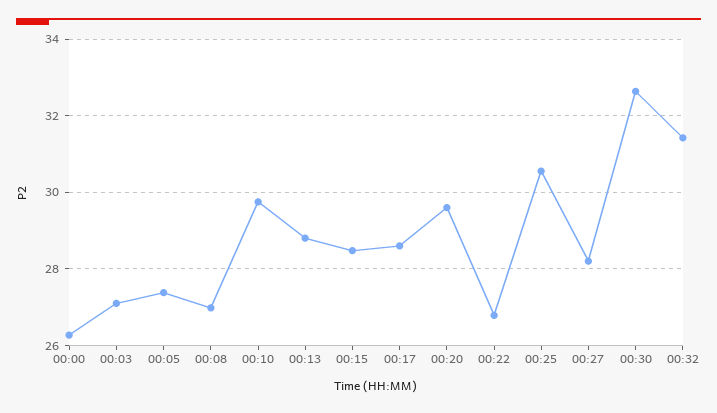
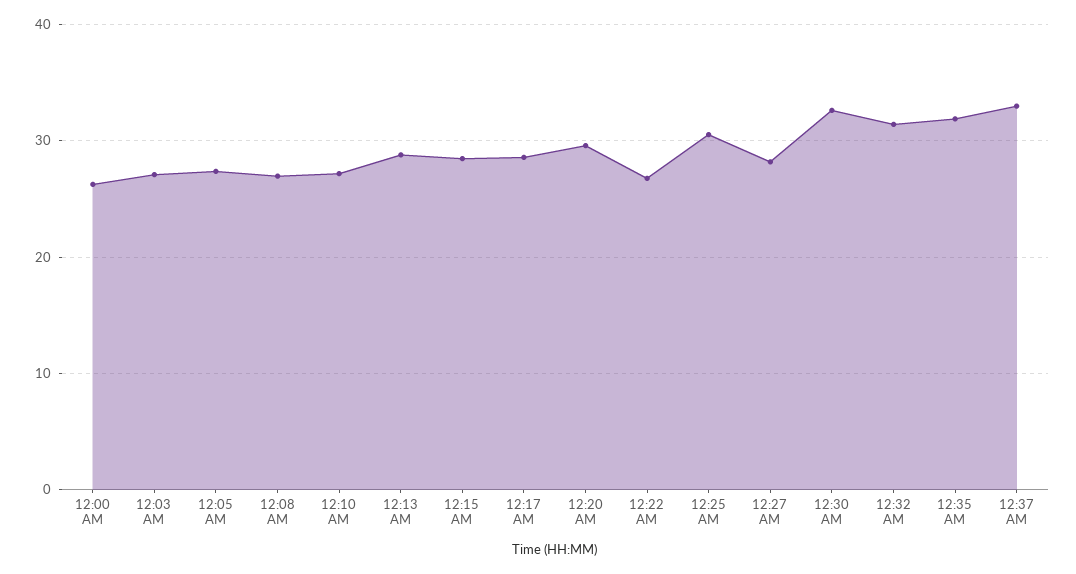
00:10: 29.8 -> 27
12:35 AM: none -> 32
12:37 AM: none -> 33

